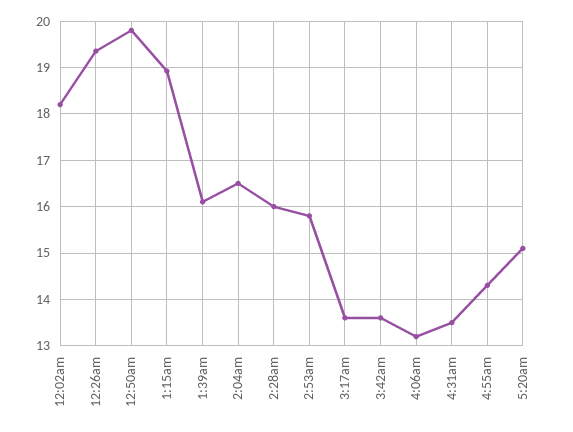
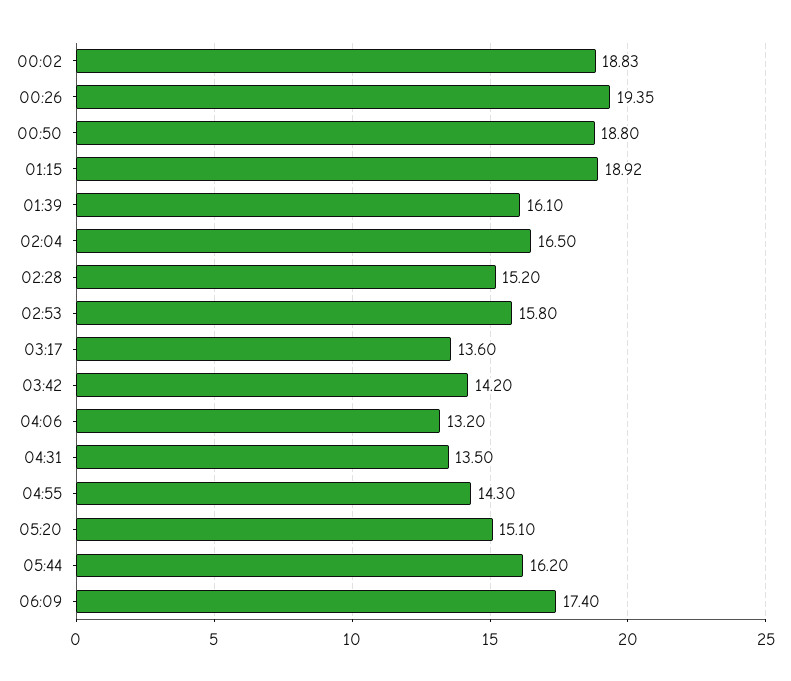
12:02am: 18.2 -> 18.83
12:50am: 19.8 -> 18.8
2:28am: 16 -> 15.2
3:42am: 13.6 -> 14.2
05:44: none -> 16.2
06:09: none -> 17.4

